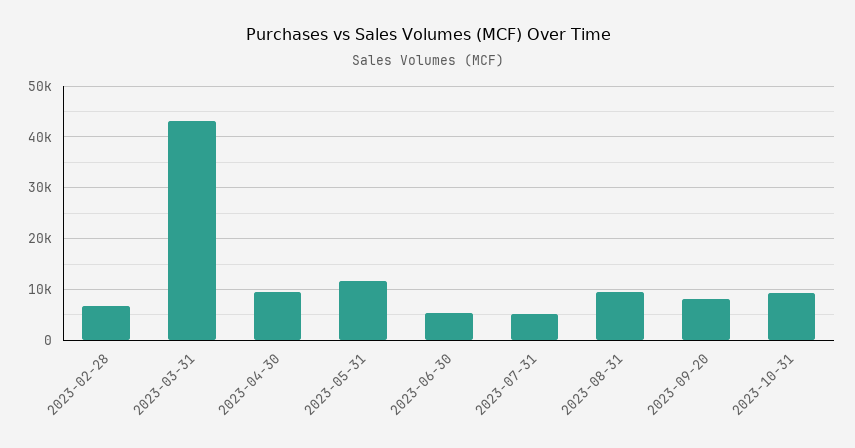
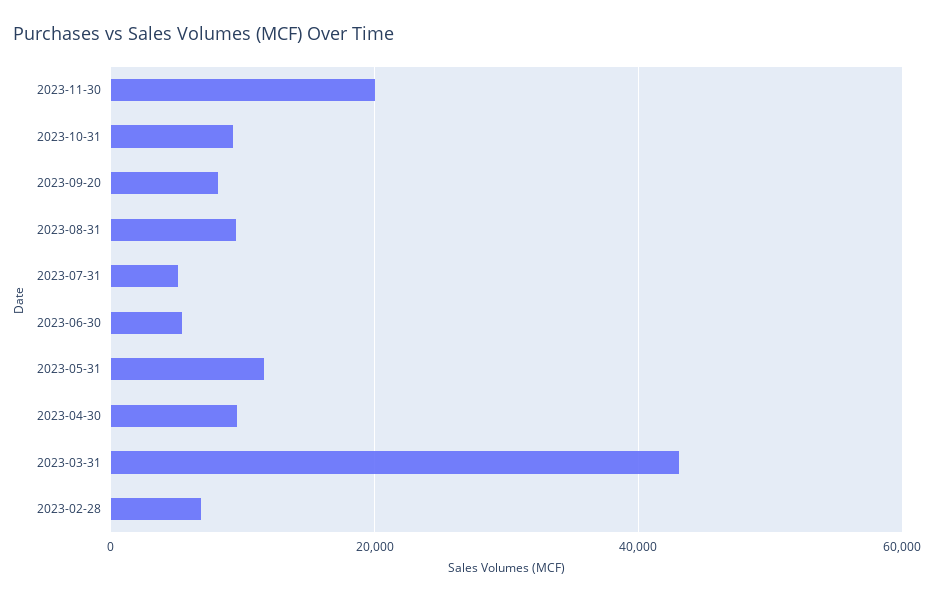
2023-11-30: none -> 20000

